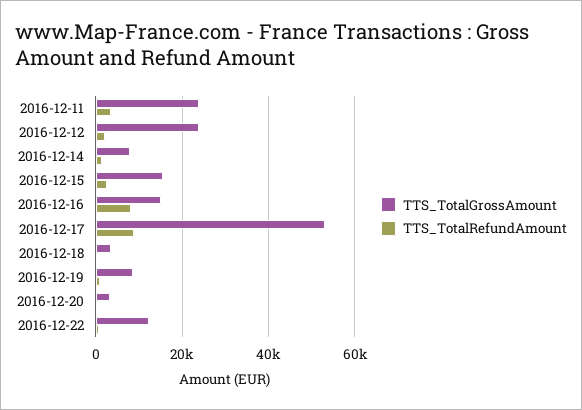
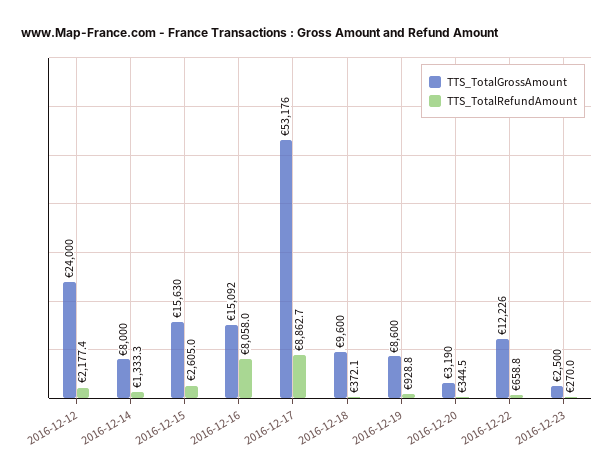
TTS_TotalGrossAmount, 2016-12-11: 24000 -> none
TTS_TotalRefundAmount, 2016-12-11: 4000 -> none
TTS_TotalGrossAmount, 2016-12-18: 4000 -> 9600
TTS_TotalGrossAmount, 2016-12-23: none -> 2500
TTS_TotalRefundAmount, 2016-12-23: none -> 270

